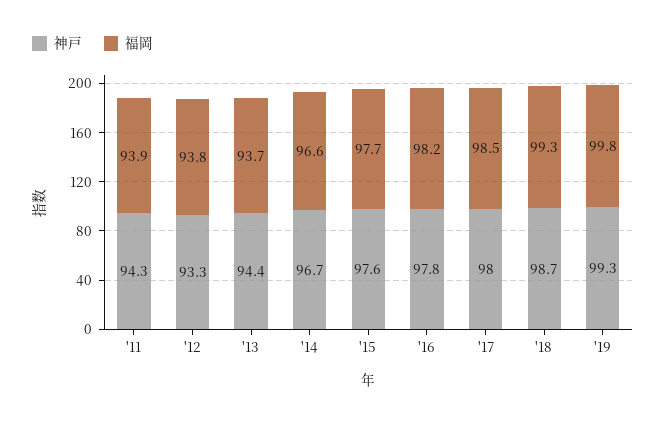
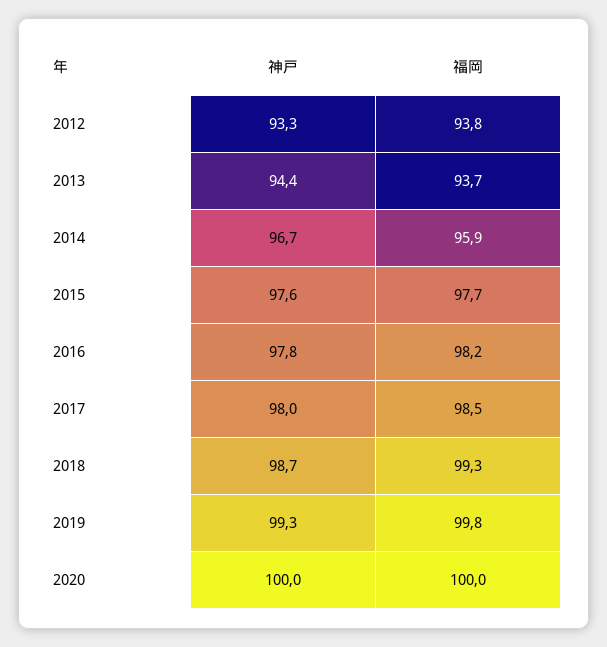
神戸, '11: 94.3 -> none
福岡, '11: 93.9 -> none
福岡, '14: 96.6 -> 95.9
神戸, 2020: none -> 100
福岡, 2020: none -> 100

